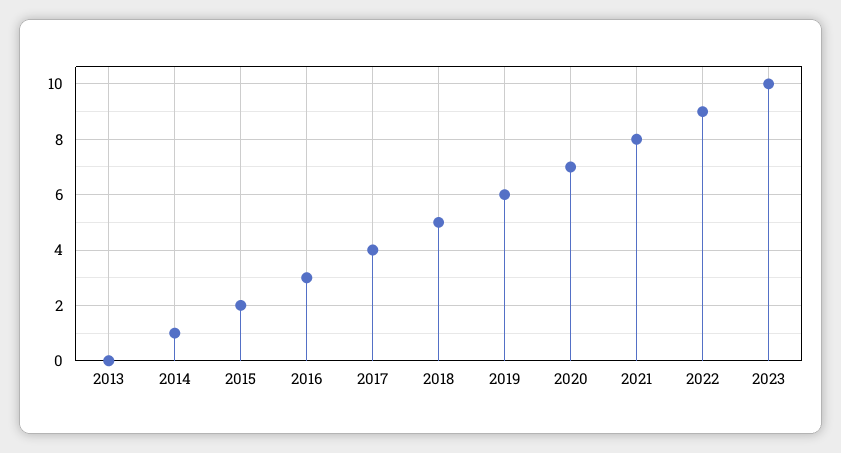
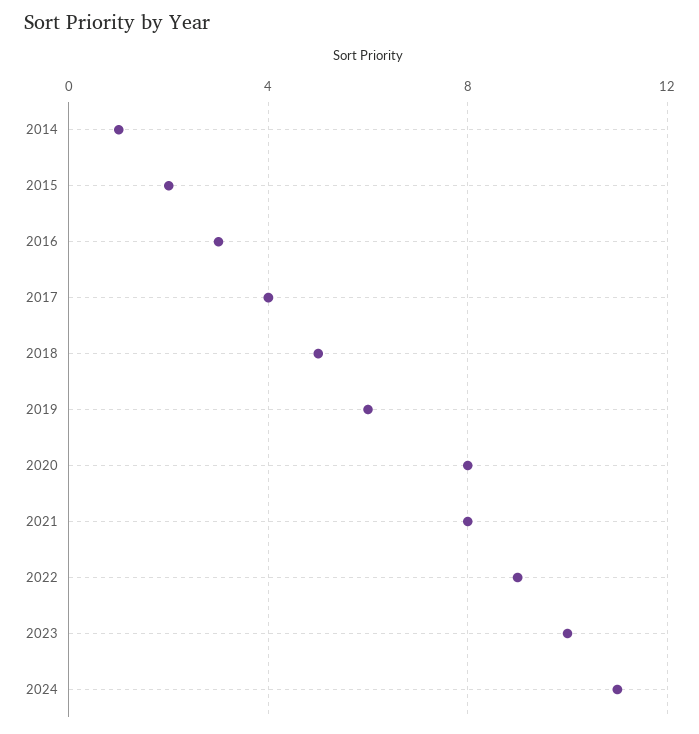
2013: 0 -> none
2020: 7 -> 8
2024: none -> 11

